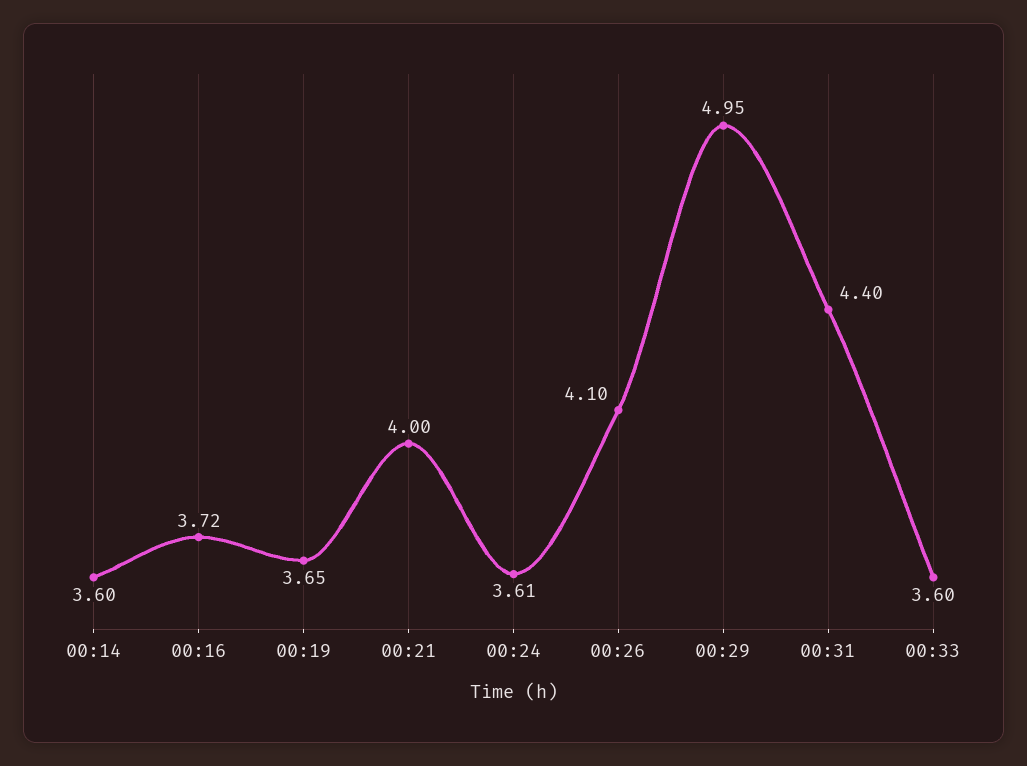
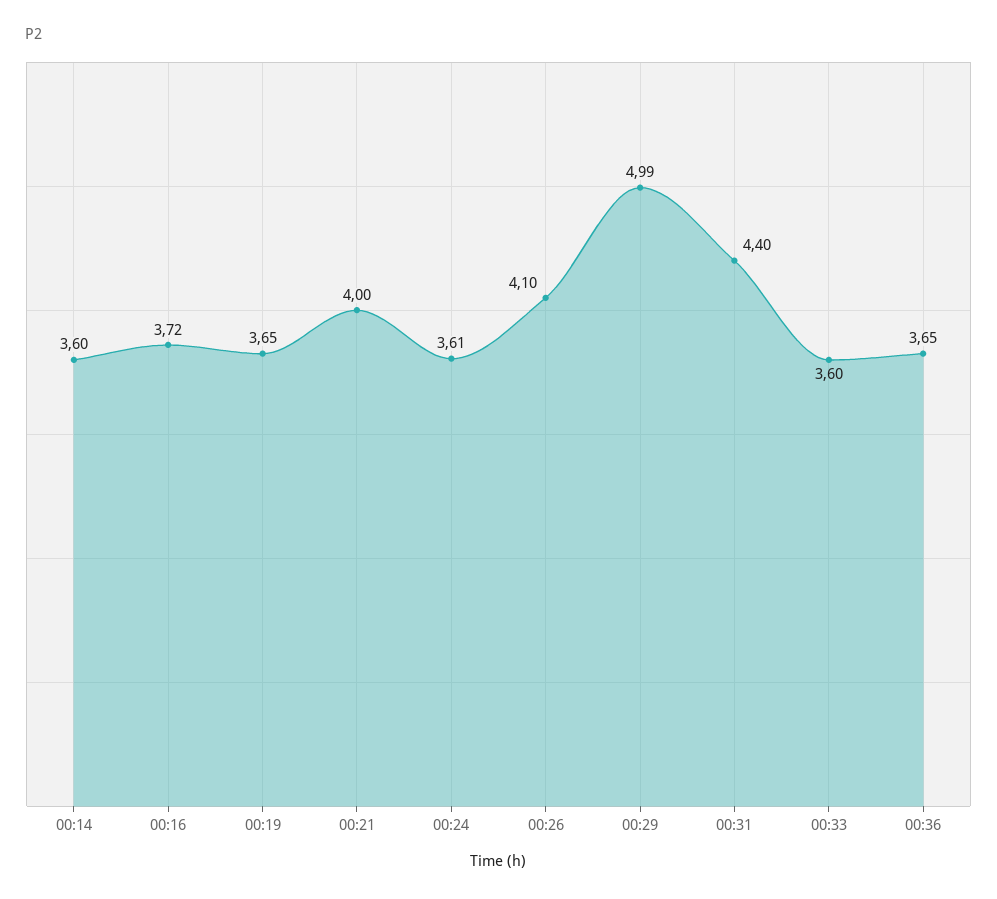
00:29: 4.95 -> 4.99
00:36: none -> 3.65

